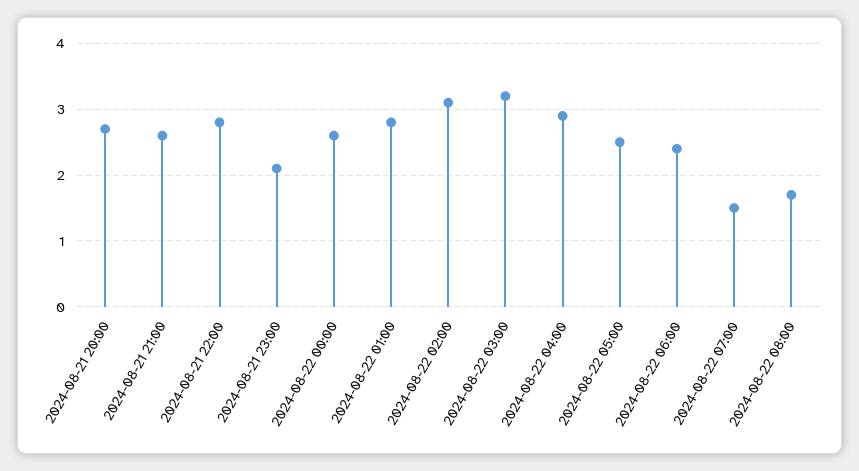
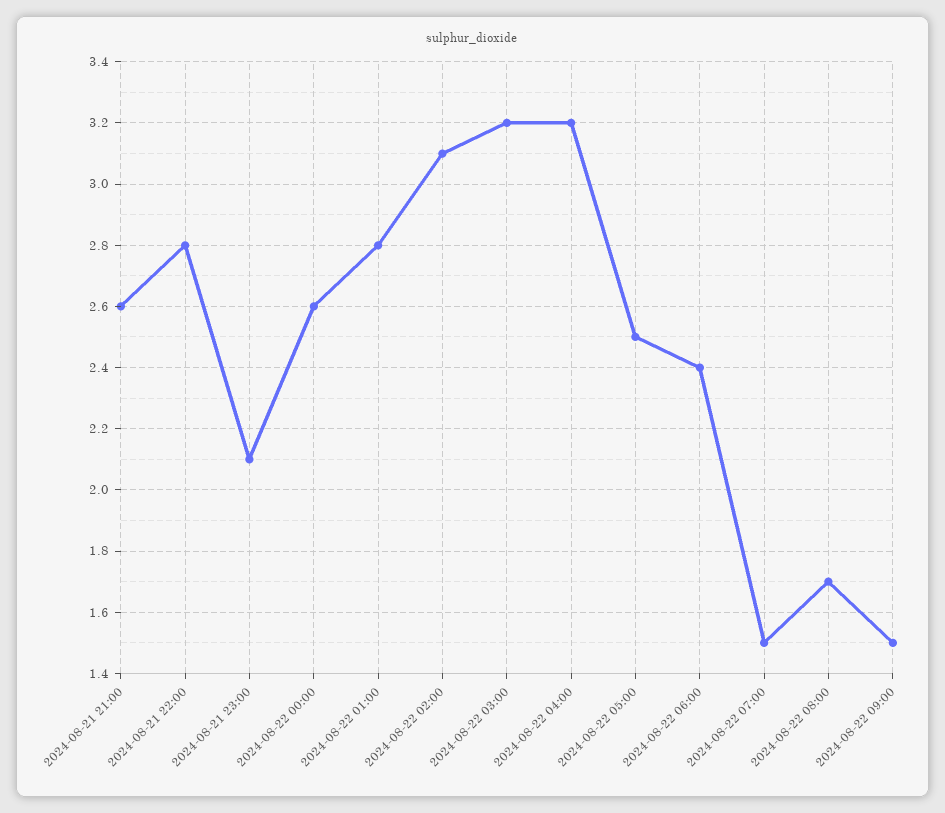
2024-08-21 20:00: 2.7 -> none
2024-08-22 04:00: 2.9 -> 3.2
2024-08-22 09:00: none -> 1.5

